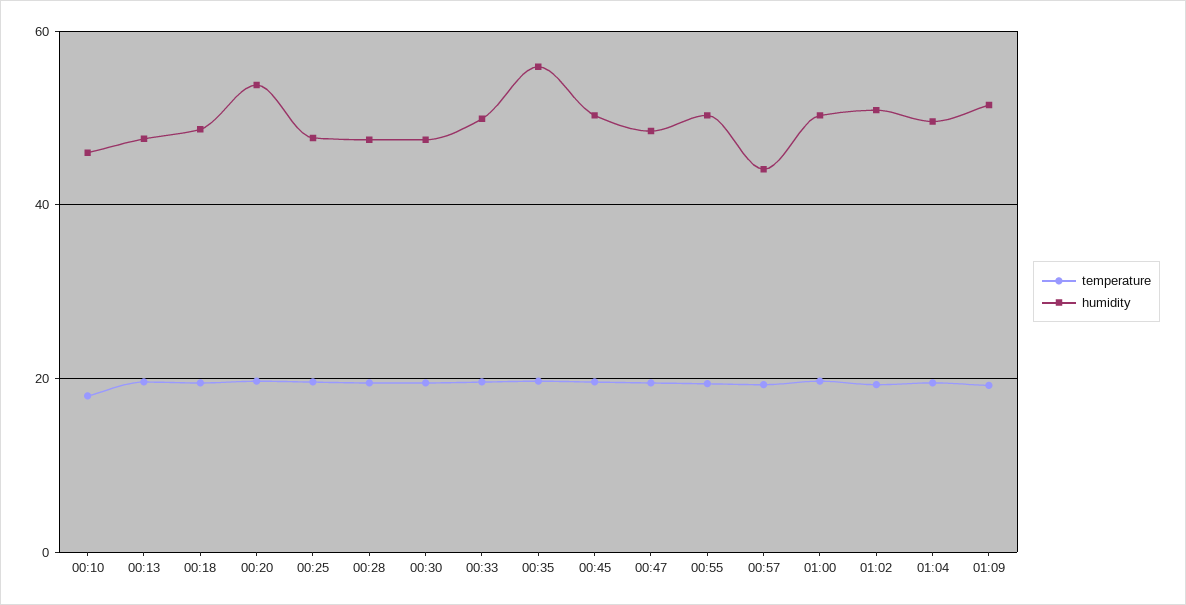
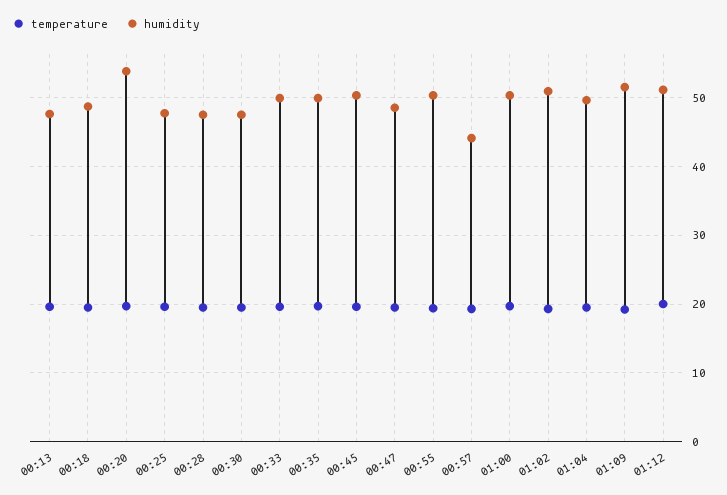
temperature, 00:10: 18 -> none
humidity, 00:10: 46 -> none
humidity, 00:35: 56 -> 50
temperature, 01:12: none -> 20
humidity, 01:12: none -> 51

